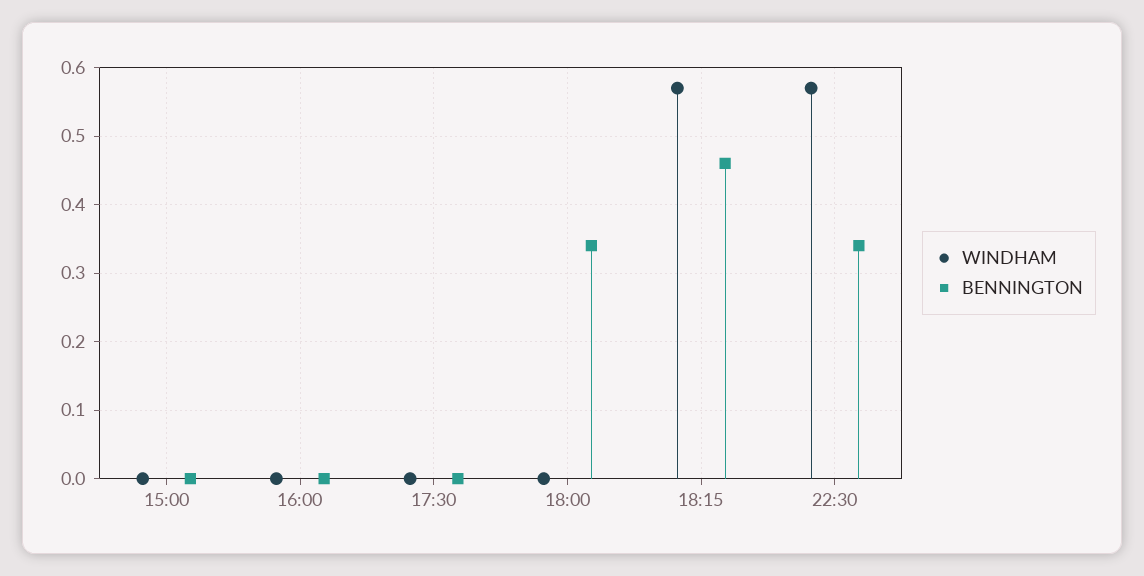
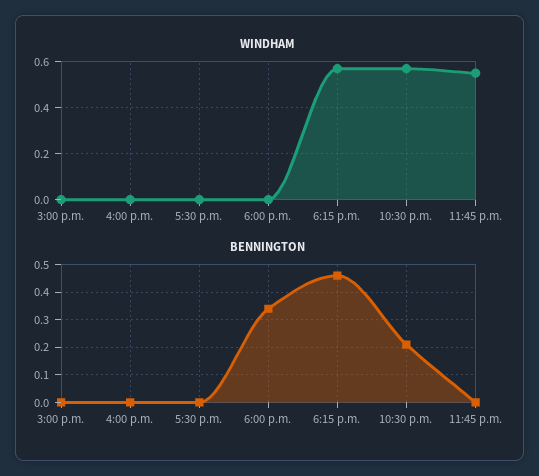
BENNINGTON, 22:30: 0.34 -> 0.2
WINDHAM, 11:45 p.m.: none -> 0.55
BENNINGTON, 11:45 p.m.: none -> 0

